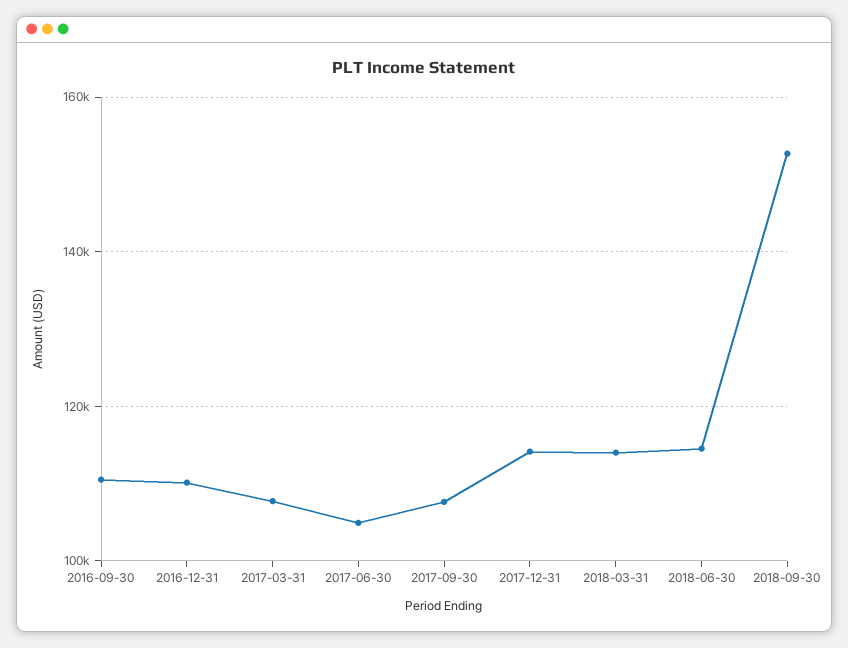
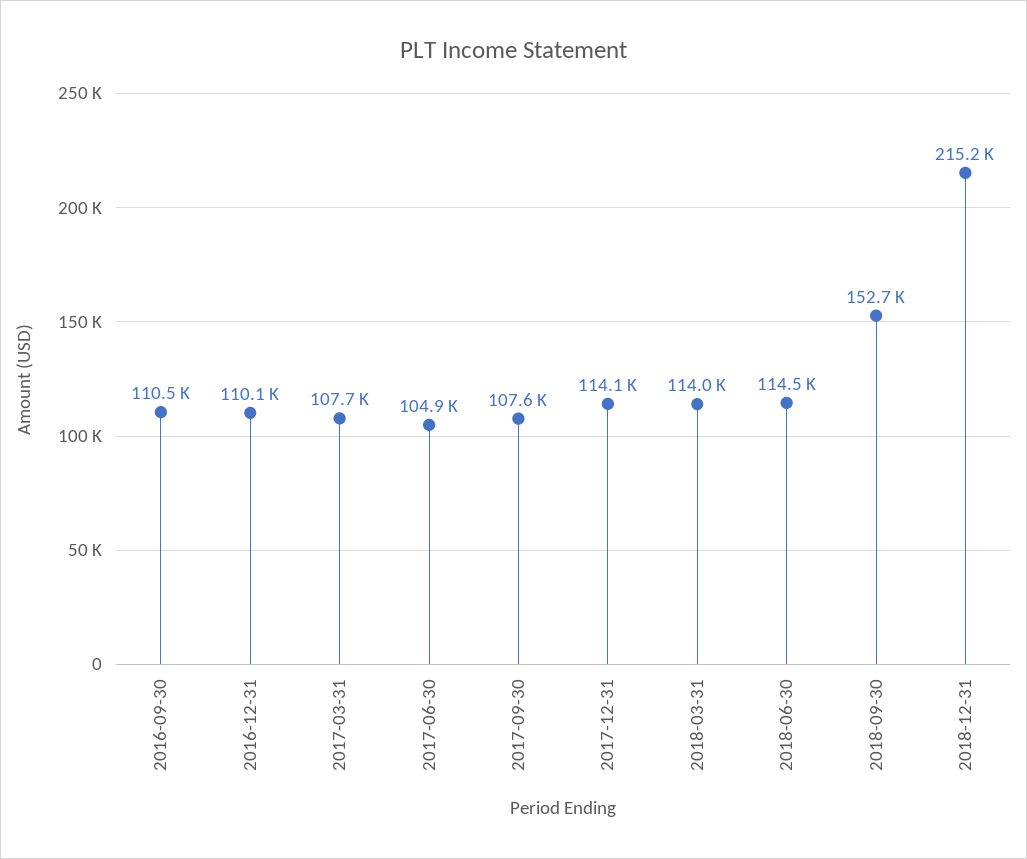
2018-12-31: none -> 215200

